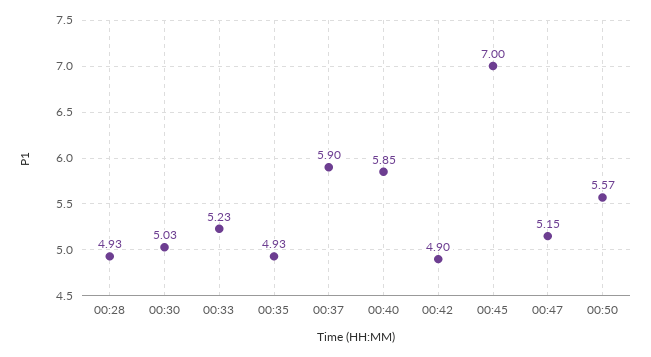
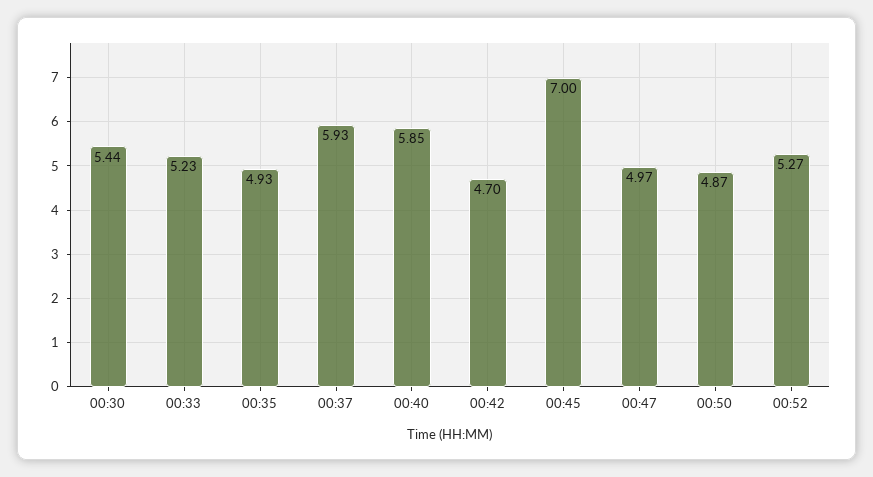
00:28: 4.93 -> none
00:30: 5.03 -> 5.44
00:37: 5.9 -> 5.93
00:42: 4.9 -> 4.7
00:47: 5.15 -> 4.97
00:50: 5.57 -> 4.87
00:52: none -> 5.27

